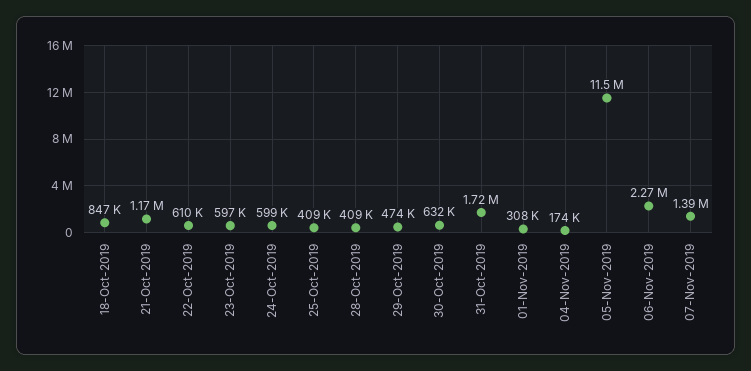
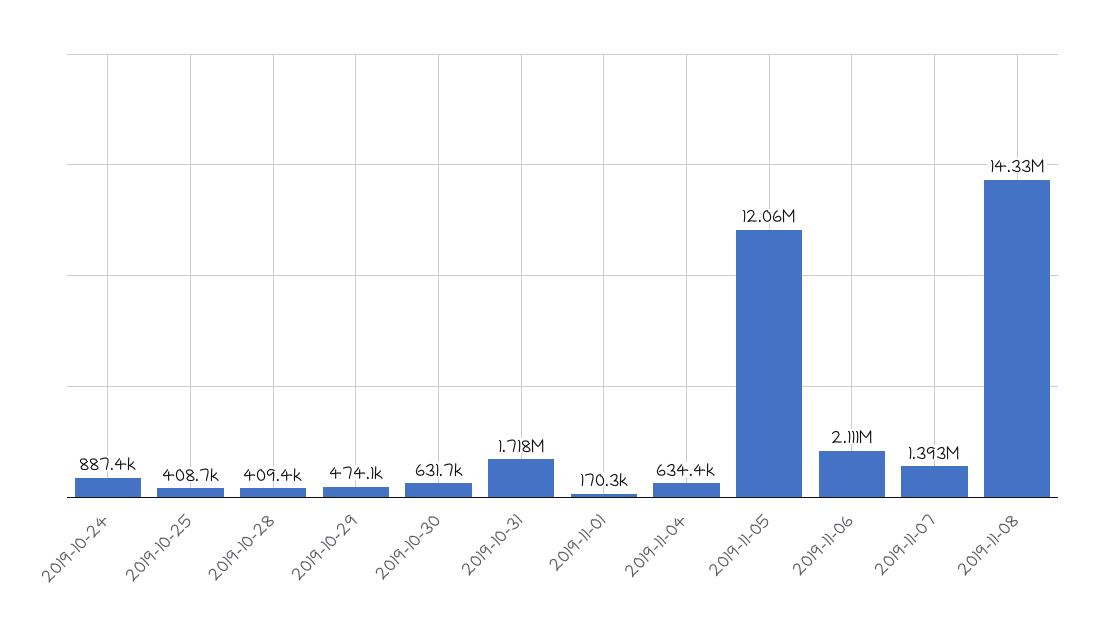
18-Oct-2019: 847000 -> none
21-Oct-2019: 1170000 -> none
22-Oct-2019: 610000 -> none
23-Oct-2019: 597000 -> none
24-Oct-2019: 599000 -> 887400
01-Nov-2019: 308000 -> 170300
04-Nov-2019: 174000 -> 634400
05-Nov-2019: 11500000 -> 12060000
06-Nov-2019: 2270000 -> 2111000
2019-11-08: none -> 14330000

